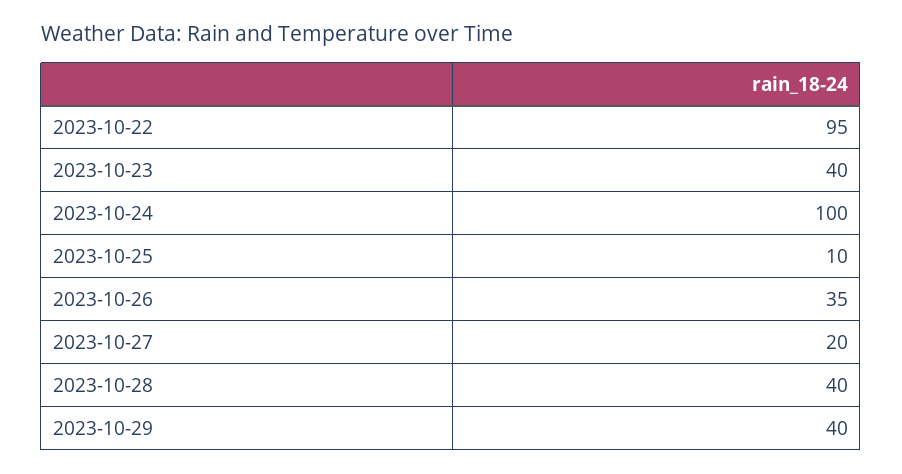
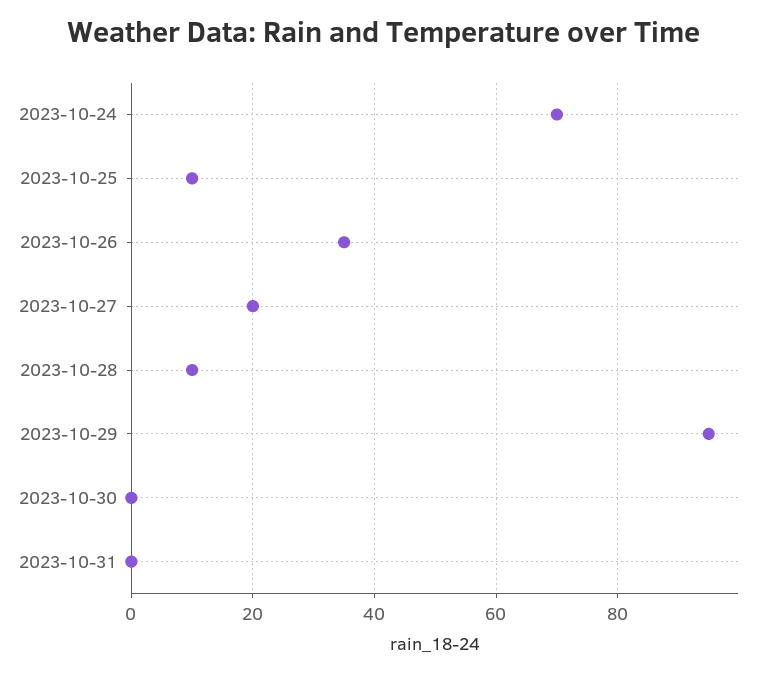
2023-10-22: 95 -> none
2023-10-23: 40 -> none
2023-10-24: 100 -> 70
2023-10-28: 40 -> 10
2023-10-29: 40 -> 95
2023-10-30: none -> 0
2023-10-31: none -> 0

